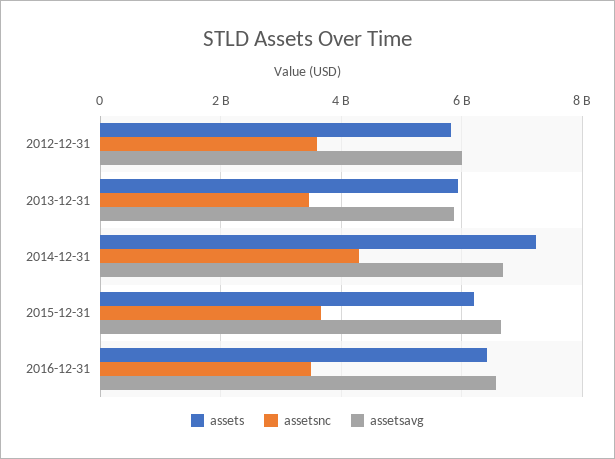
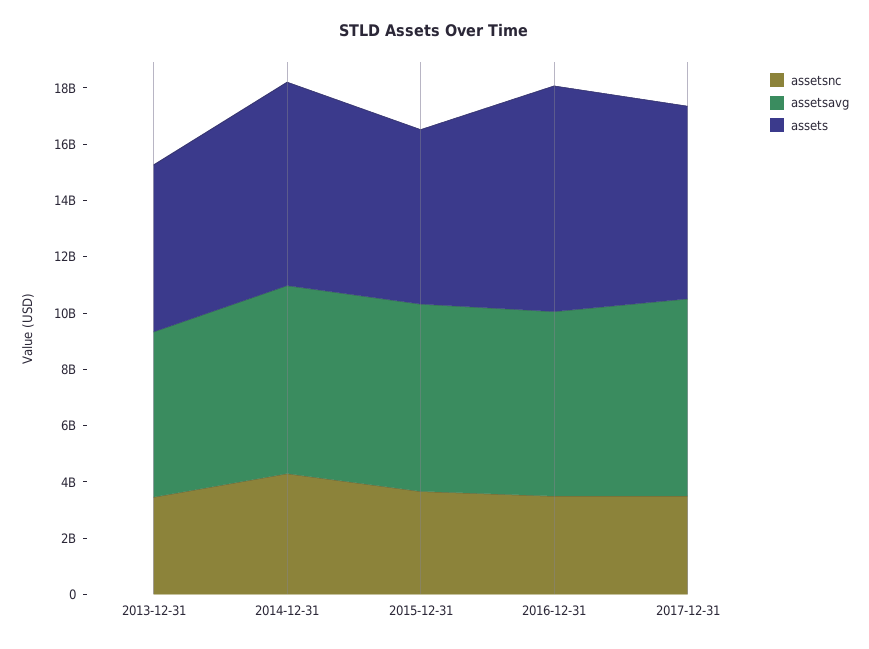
assets, 2012-12-31: 5800000000 -> none
assetsnc, 2012-12-31: 3600000000 -> none
assetsavg, 2012-12-31: 6000000000 -> none
assets, 2016-12-31: 6400000000 -> 8000000000
assetsnc, 2017-12-31: none -> 3500000000
assetsavg, 2017-12-31: none -> 7000000000
assets, 2017-12-31: none -> 7000000000

